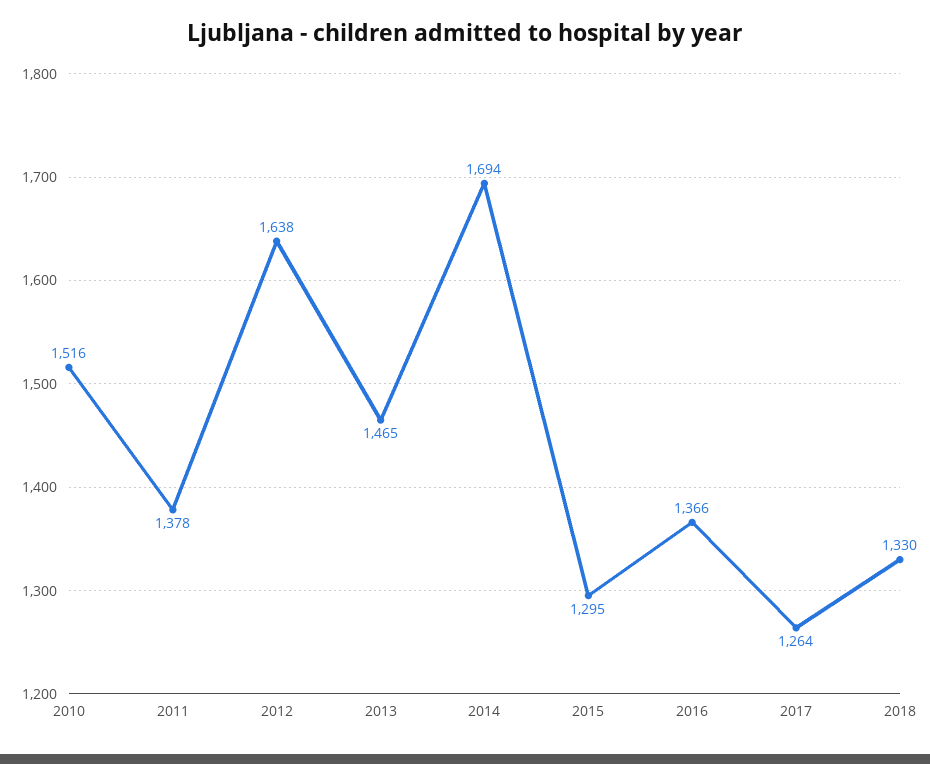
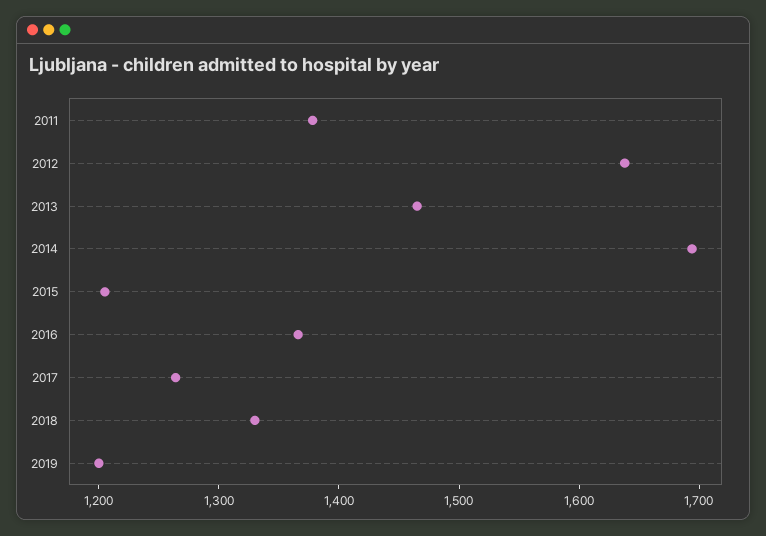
2010: 1516 -> none
2015: 1295 -> 1200
2019: none -> 1200

